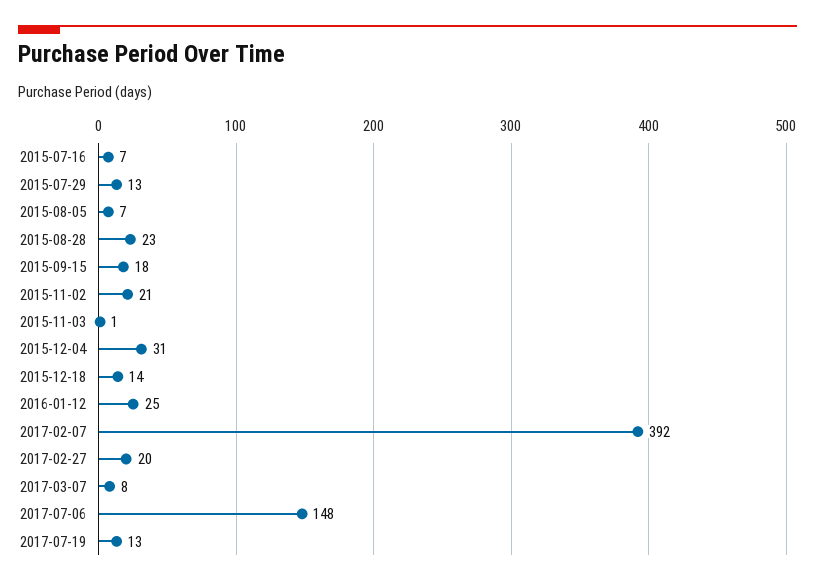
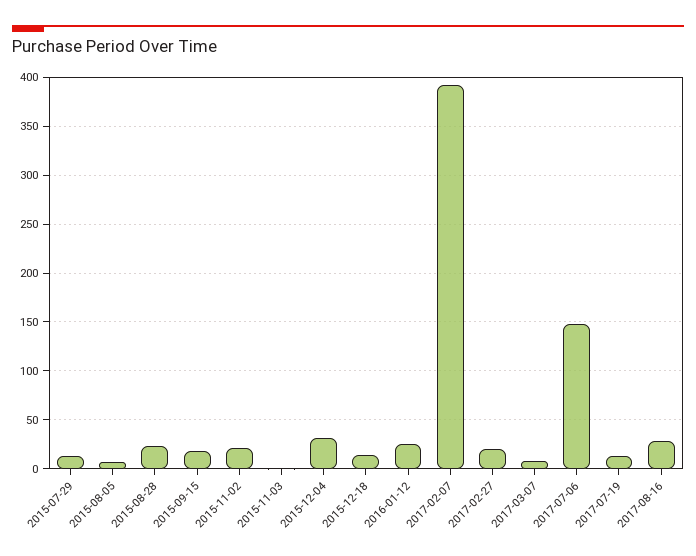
2015-07-16: 7 -> none
2017-08-16: none -> 30

